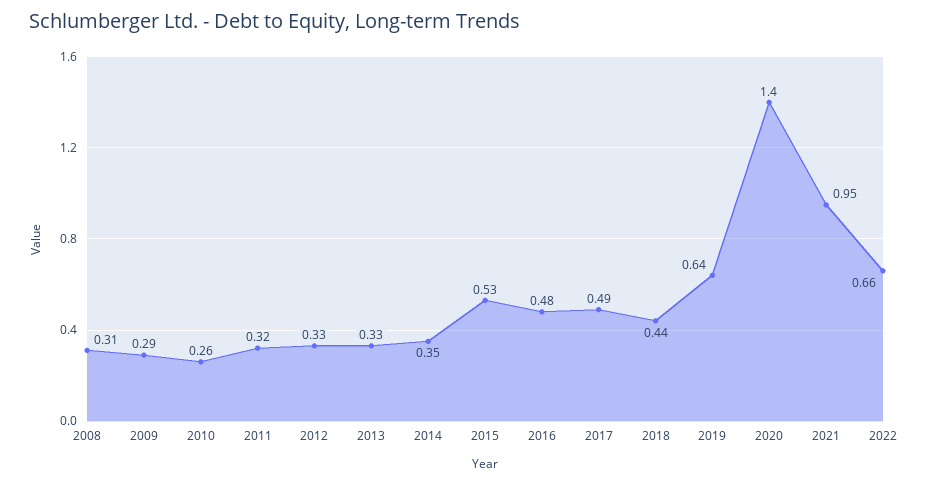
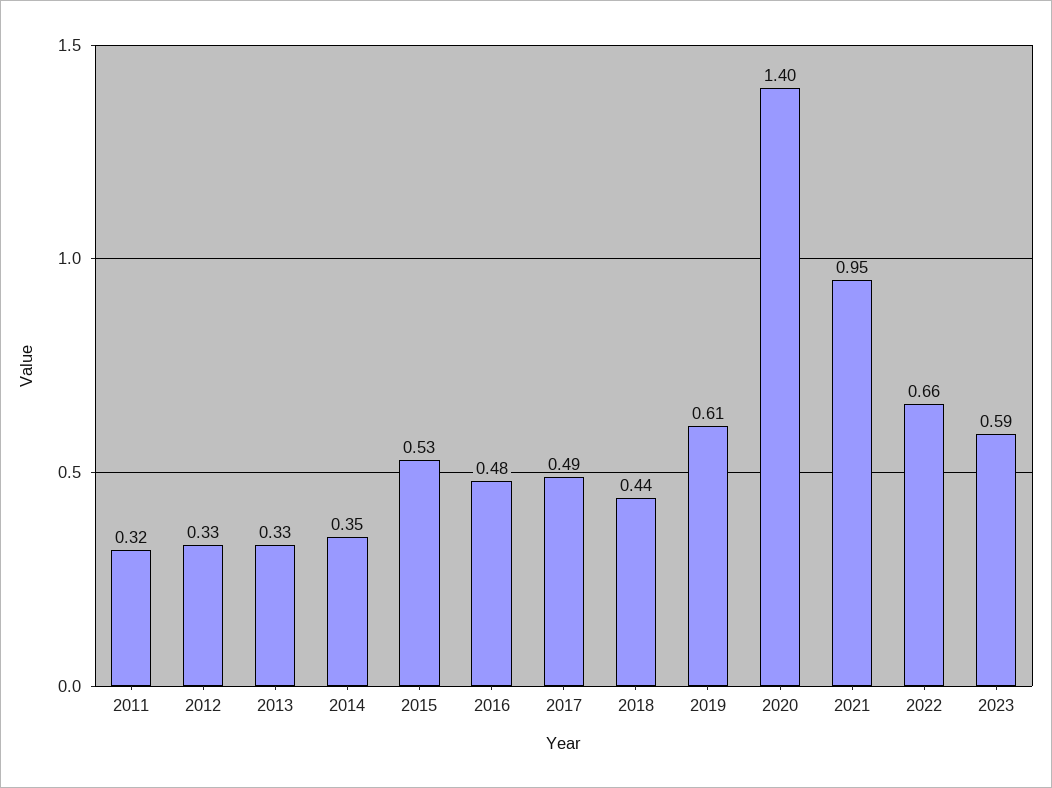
2008: 0.31 -> none
2009: 0.29 -> none
2010: 0.26 -> none
2019: 0.64 -> 0.61
2023: none -> 0.59

